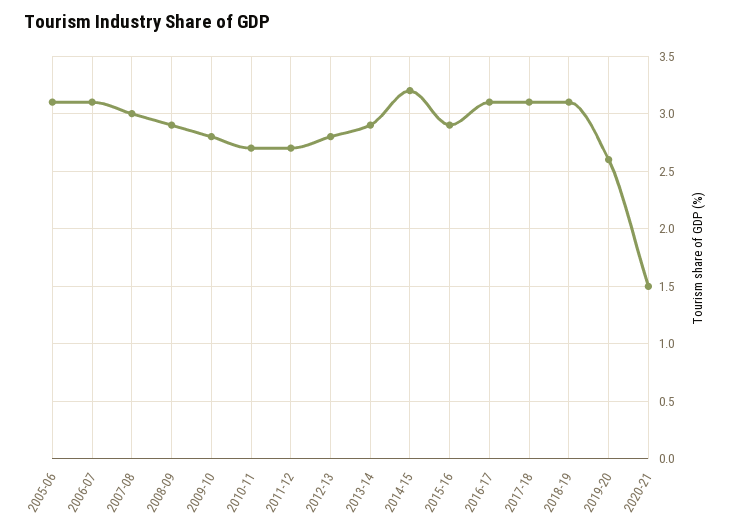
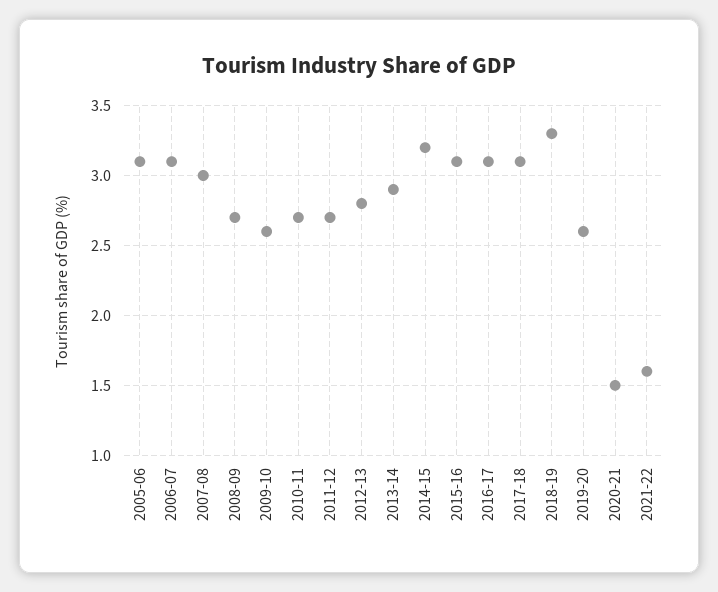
2008-09: 2.9 -> 2.7
2009-10: 2.8 -> 2.6
2015-16: 2.9 -> 3.1
2018-19: 3.1 -> 3.3
2021-22: none -> 1.6

